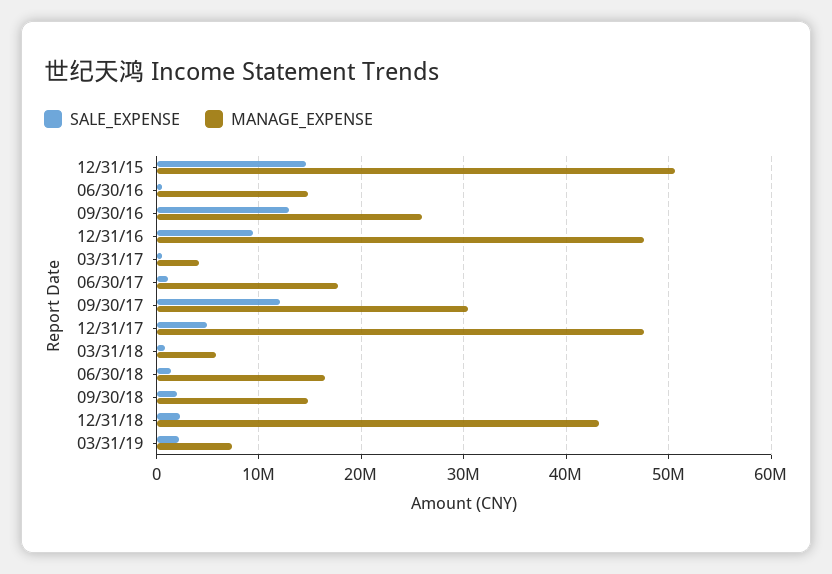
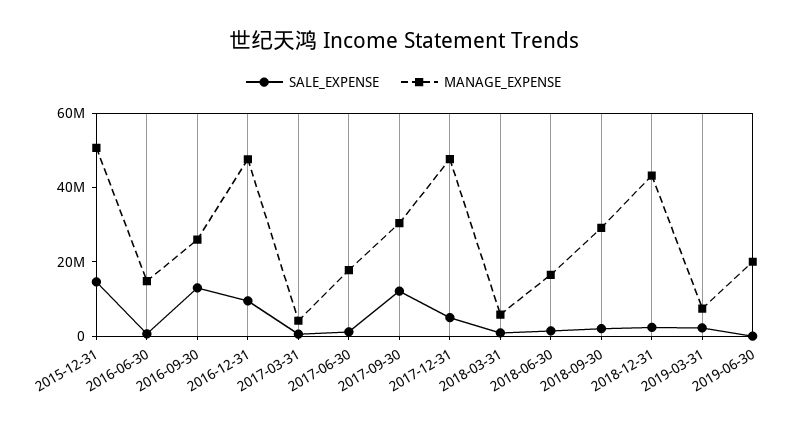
MANAGE_EXPENSE, 09/30/18: 15000000 -> 30000000
SALE_EXPENSE, 2019-06-30: none -> 0
MANAGE_EXPENSE, 2019-06-30: none -> 20000000

